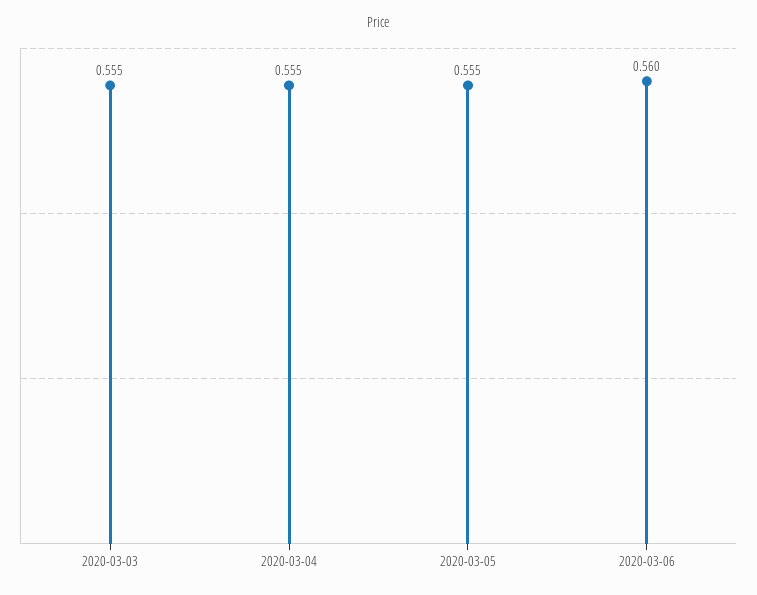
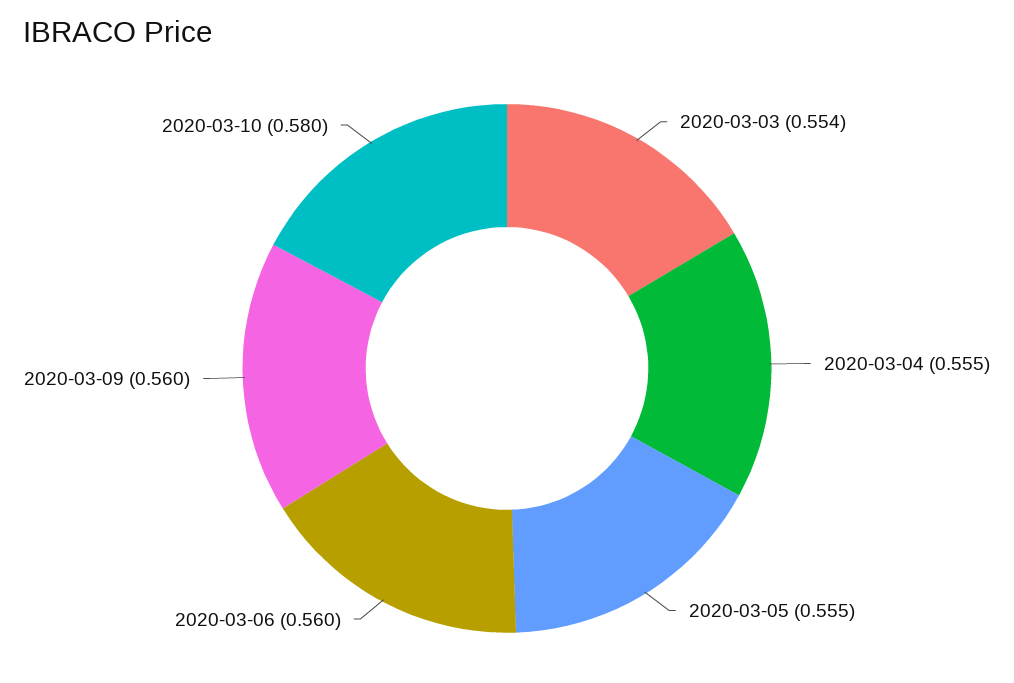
2020-03-03: 0.555 -> 0.554
2020-03-09: none -> 0.56
2020-03-10: none -> 0.58

